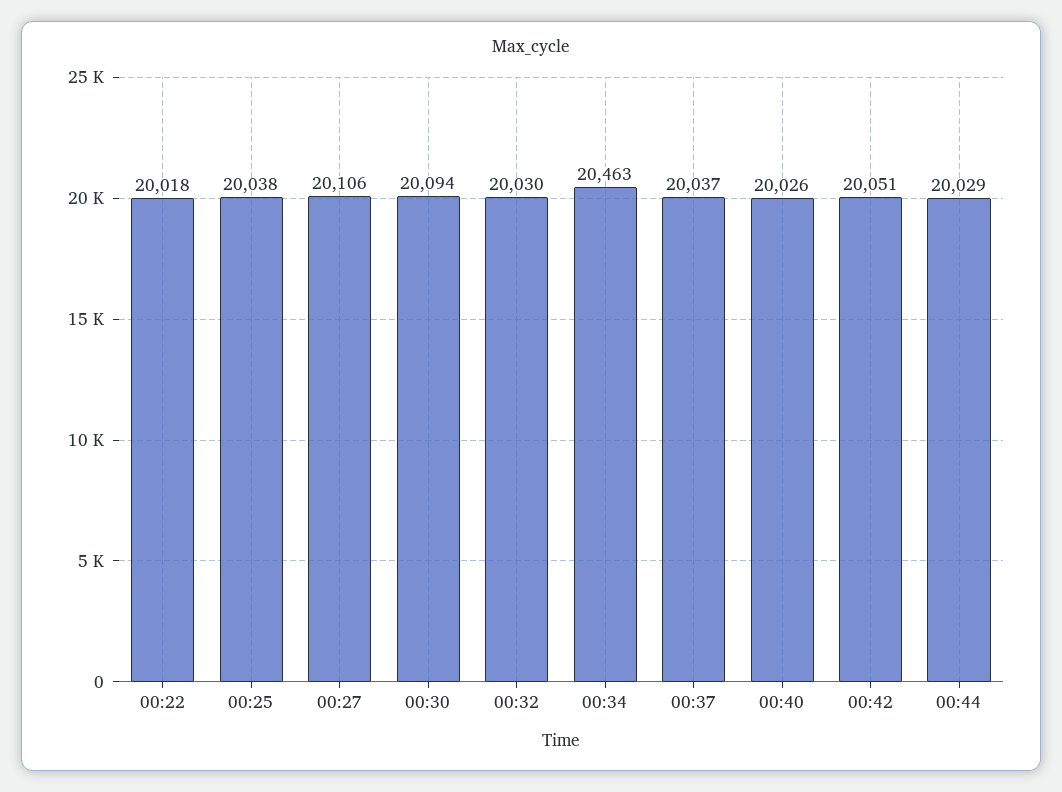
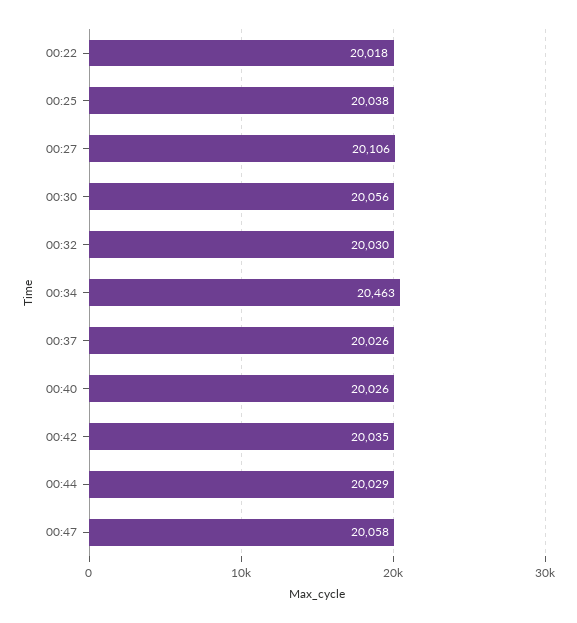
00:30: 20094 -> 20056
00:37: 20037 -> 20026
00:42: 20051 -> 20035
00:47: none -> 20058

